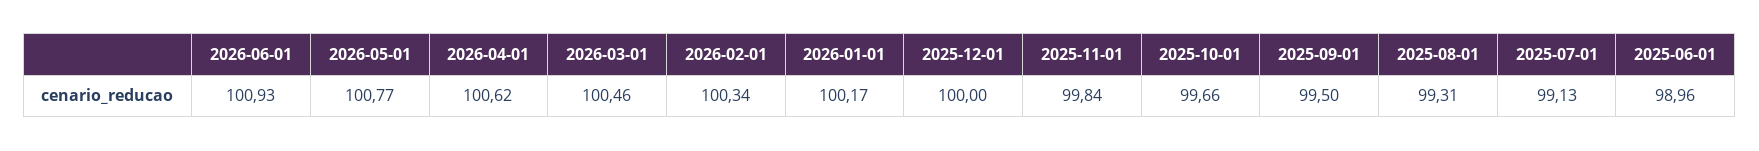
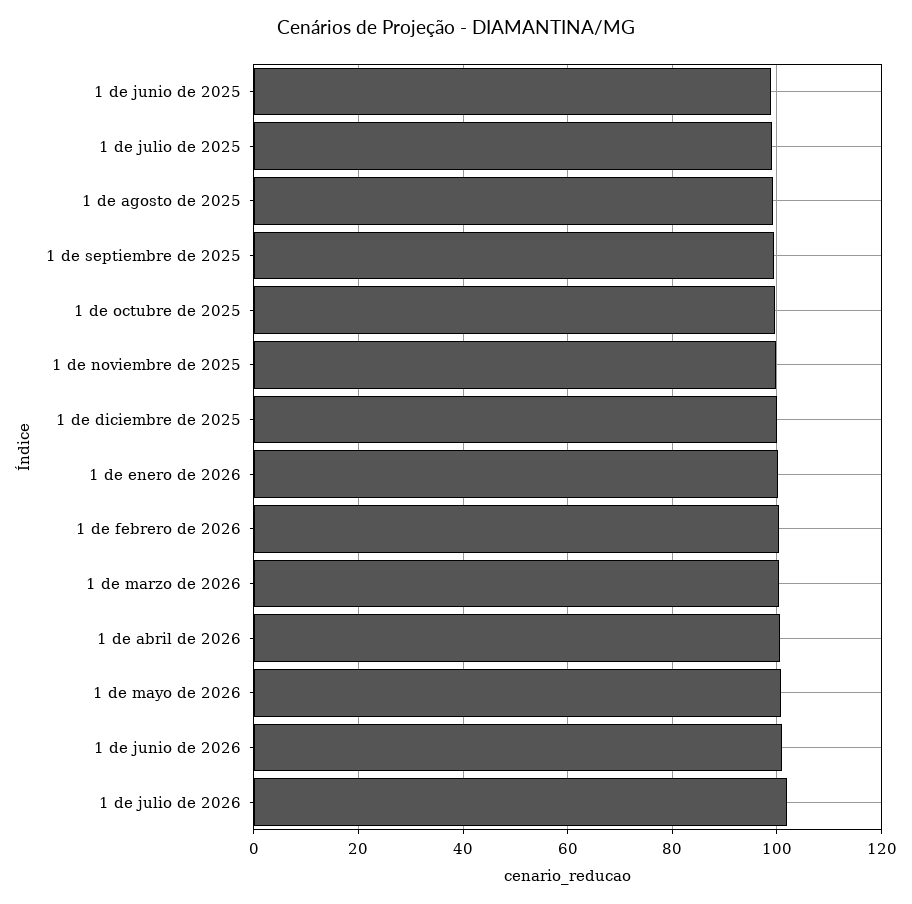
1 de julio de 2026: none -> 102

